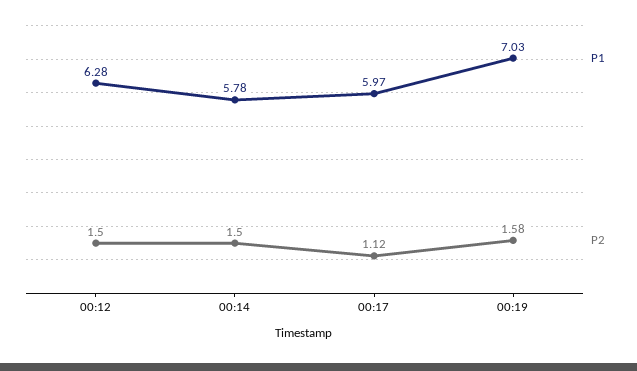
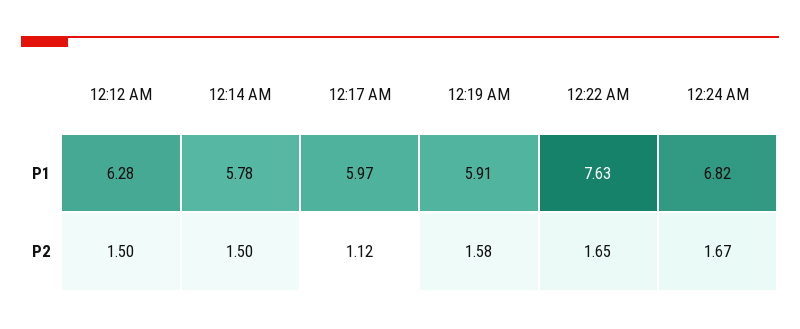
P1, 00:19: 7.03 -> 5.91
P1, 12:22 AM: none -> 7.63
P1, 12:24 AM: none -> 6.82
P2, 12:22 AM: none -> 1.65
P2, 12:24 AM: none -> 1.67

